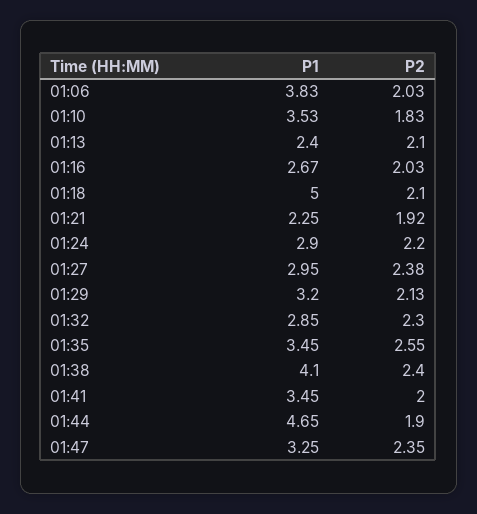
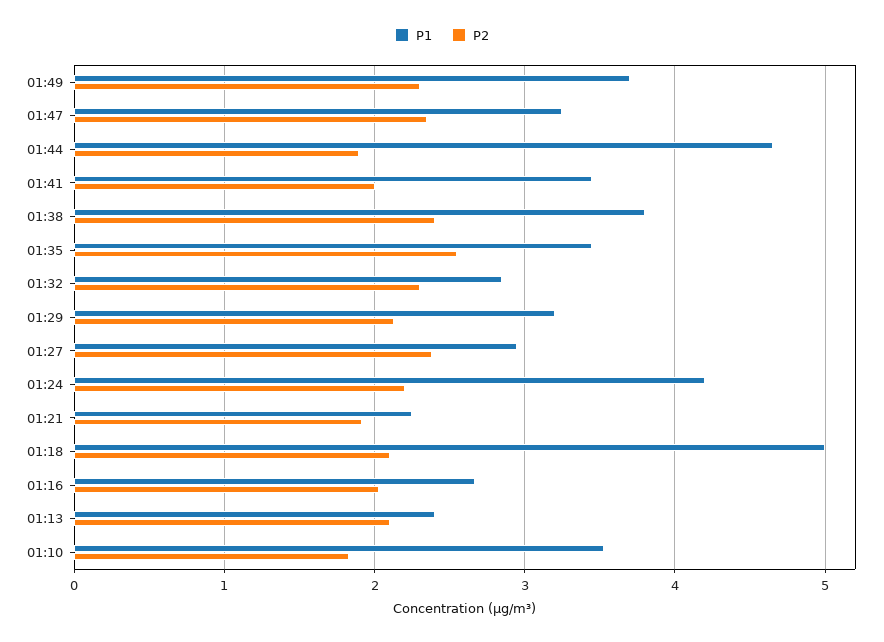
P1, 01:06: 3.83 -> none
P2, 01:06: 2.03 -> none
P1, 01:24: 2.9 -> 4.2
P1, 01:38: 4.1 -> 3.8
P1, 01:49: none -> 3.7
P2, 01:49: none -> 2.3

